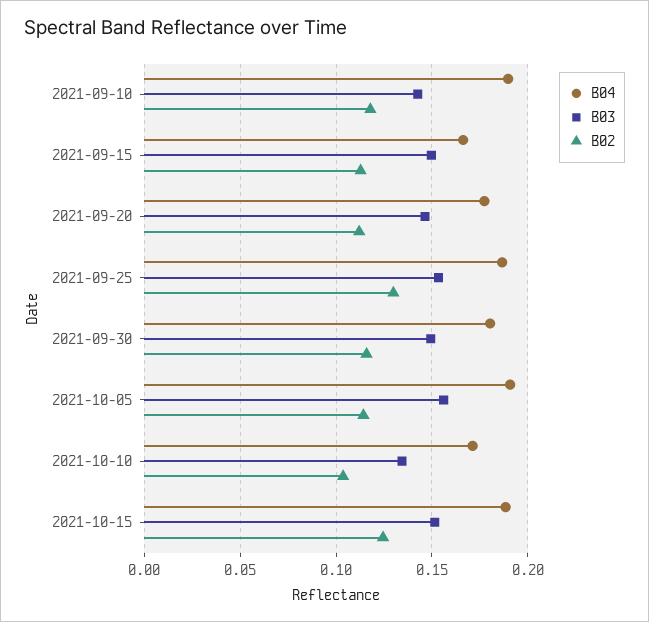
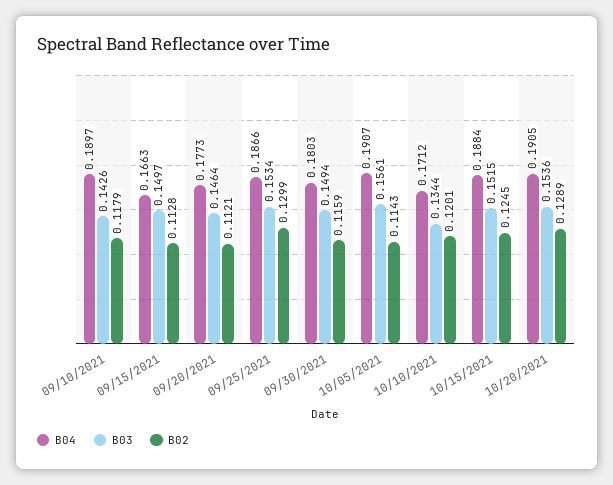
B02, 2021-10-10: 0.105 -> 0.1201
B04, 10/20/2021: none -> 0.1905
B03, 10/20/2021: none -> 0.1536
B02, 10/20/2021: none -> 0.1289

